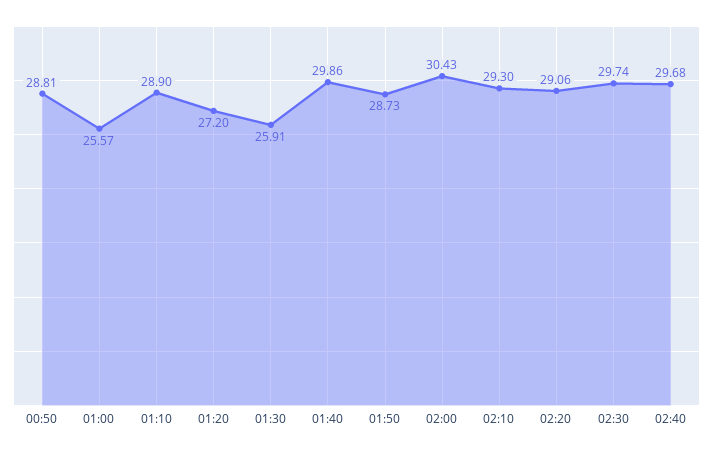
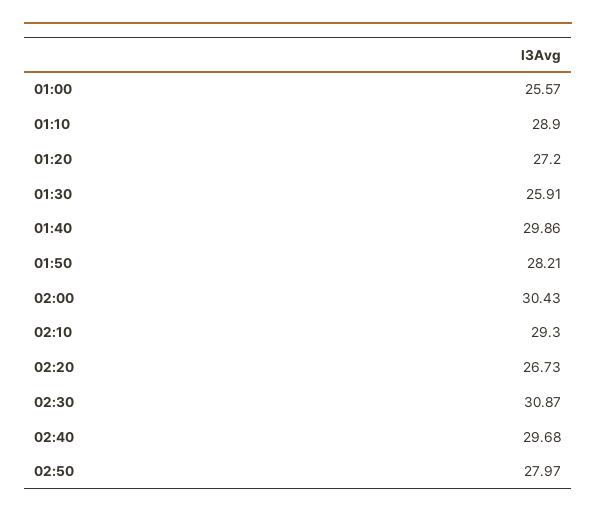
00:50: 28.81 -> none
01:50: 28.73 -> 28.21
02:20: 29.06 -> 26.73
02:30: 29.74 -> 30.87
02:50: none -> 27.97

